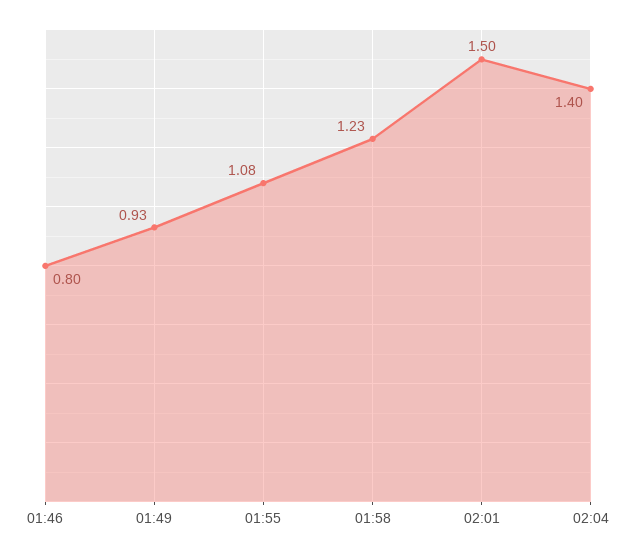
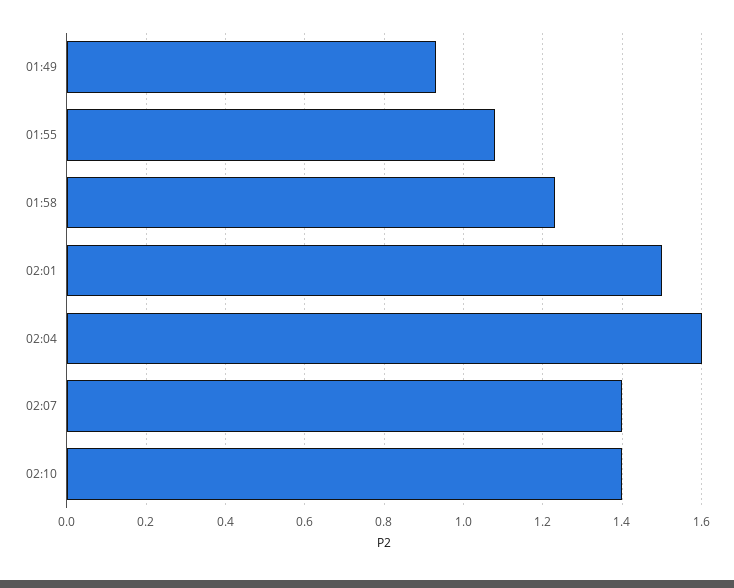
01:46: 0.8 -> none
02:04: 1.4 -> 1.6
02:07: none -> 1.4
02:10: none -> 1.4

